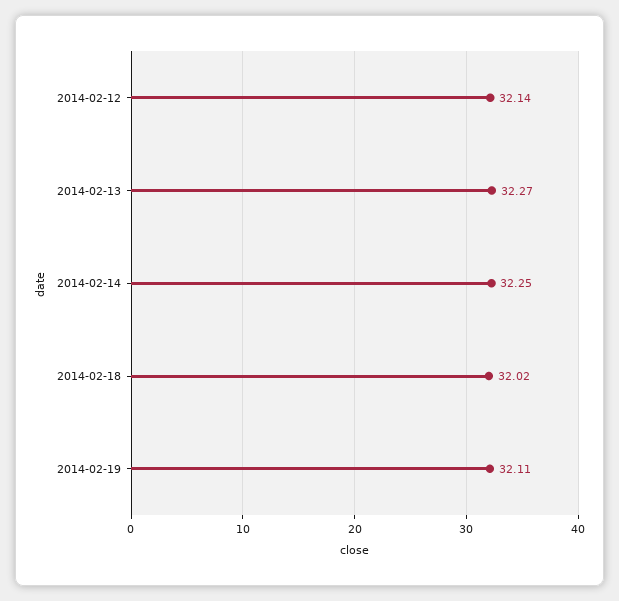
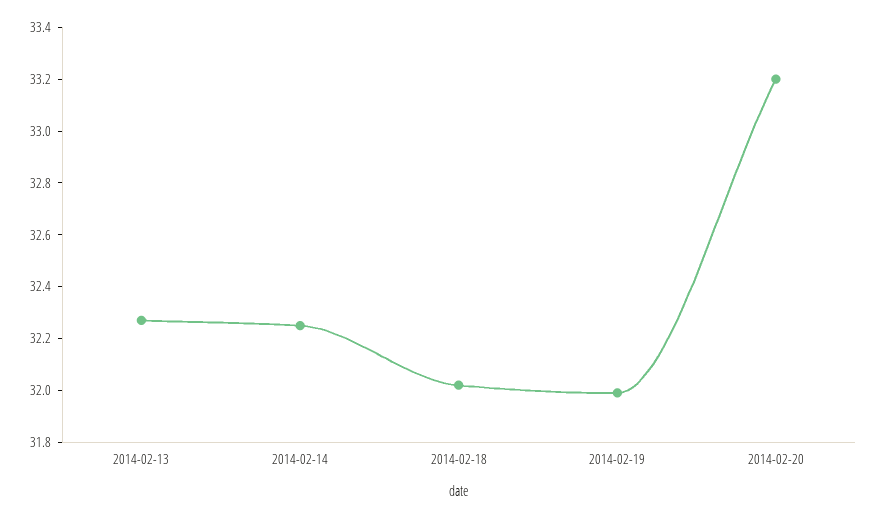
2014-02-12: 32.14 -> none
2014-02-19: 32.11 -> 32
2014-02-20: none -> 33.2

